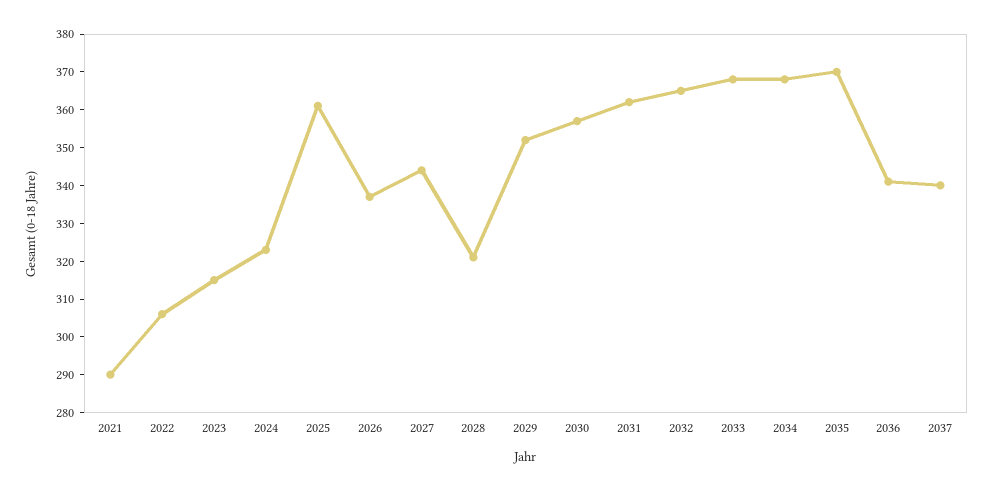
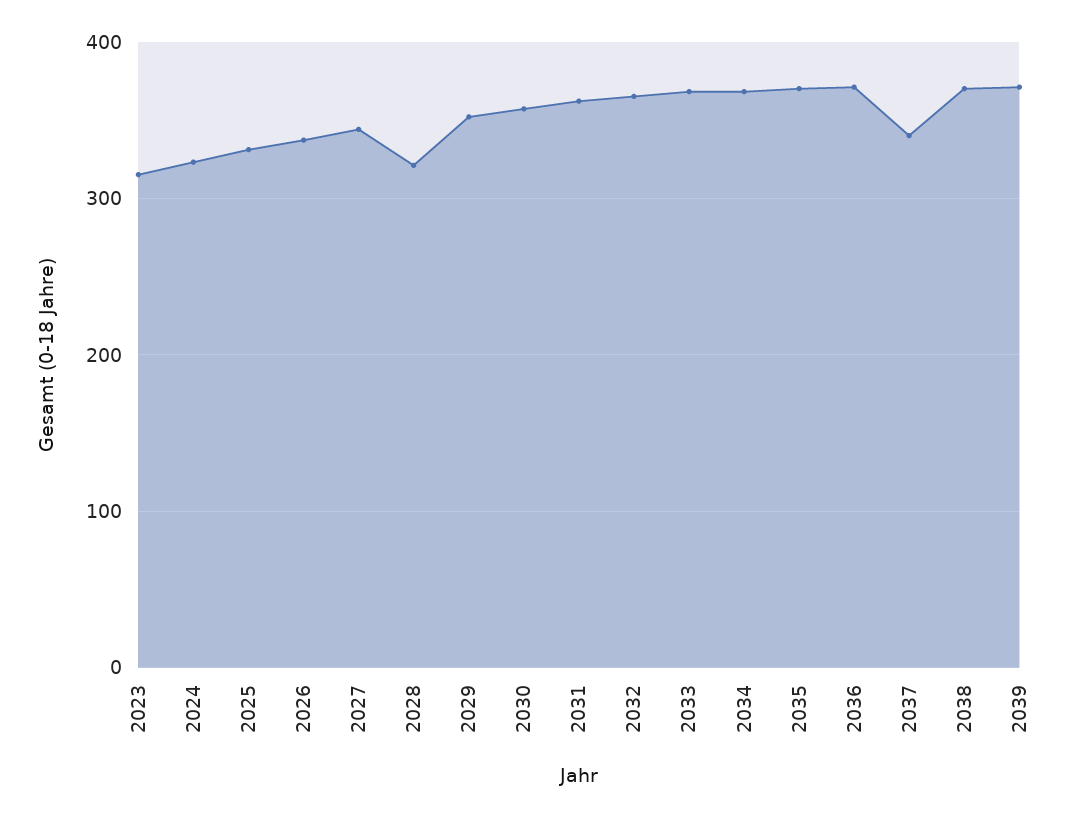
2021: 290 -> none
2022: 305 -> none
2025: 360 -> 330
2036: 340 -> 370
2038: none -> 370
2039: none -> 370

